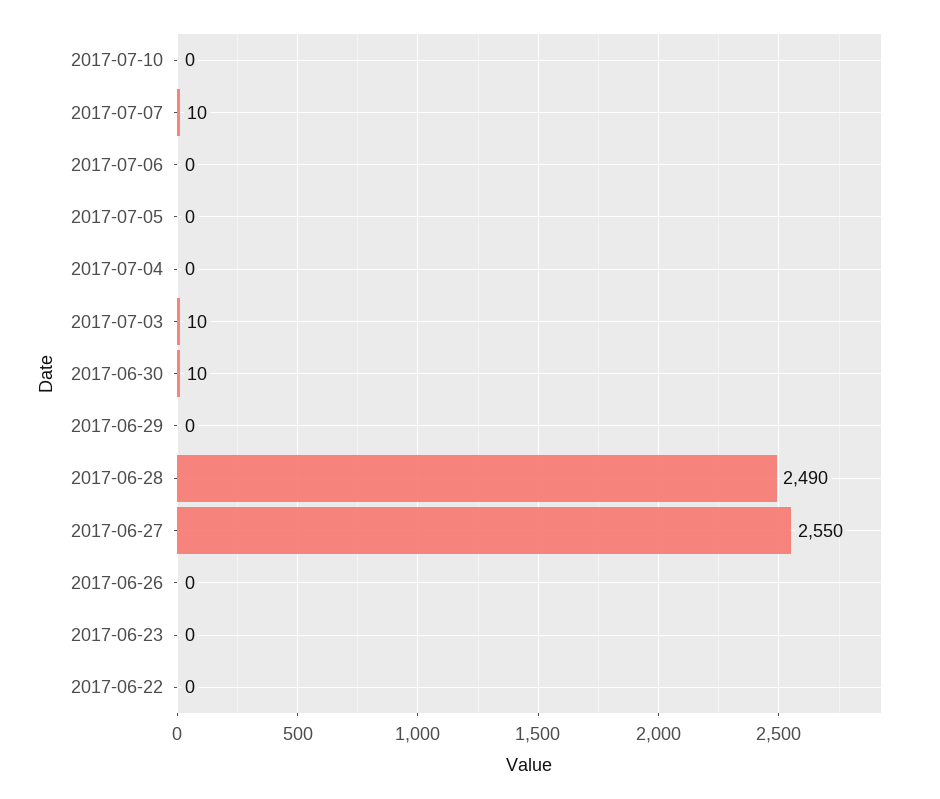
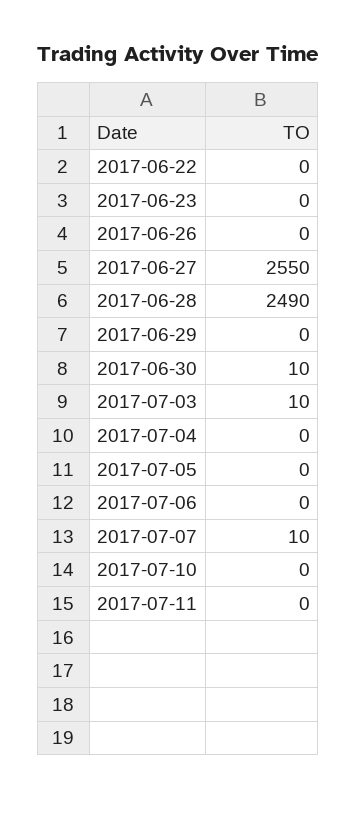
2017-07-11: none -> 0

